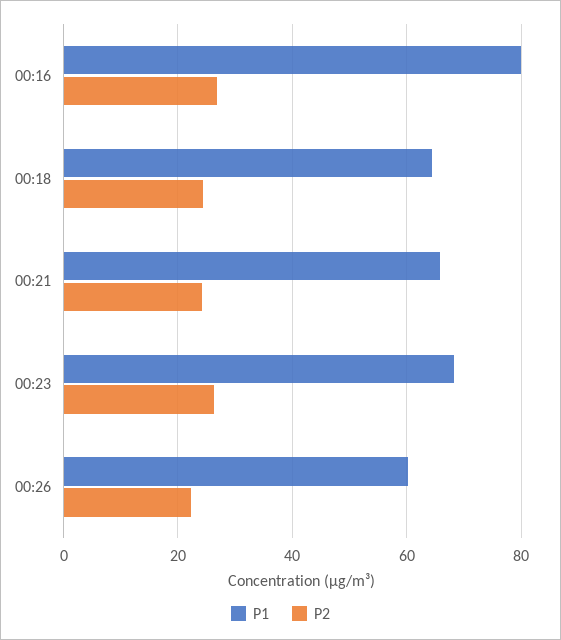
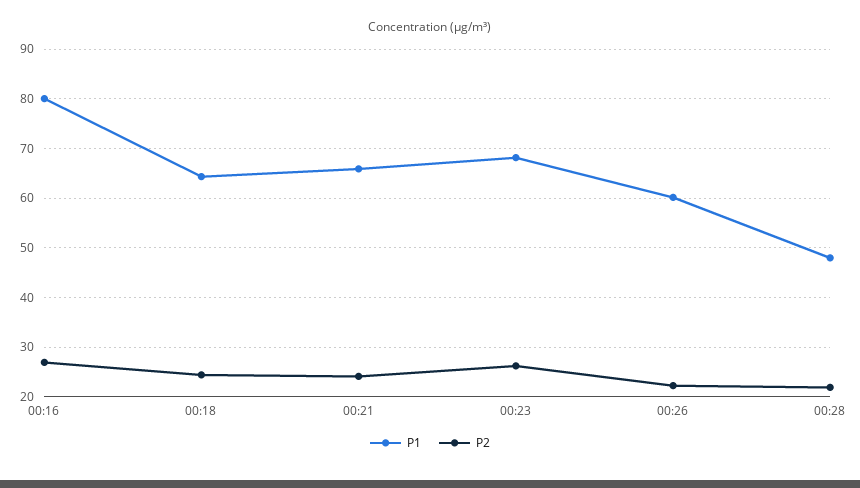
P1, 00:28: none -> 48
P2, 00:28: none -> 22

